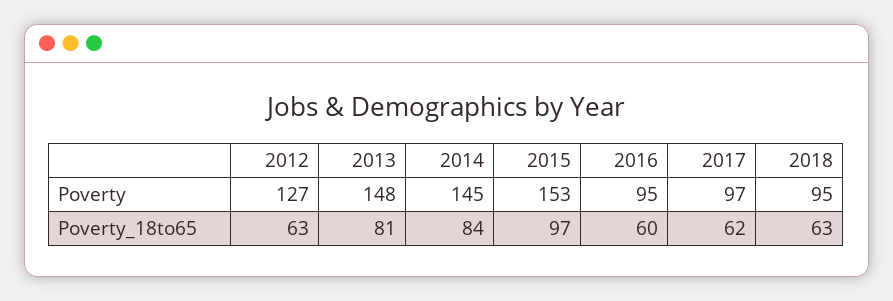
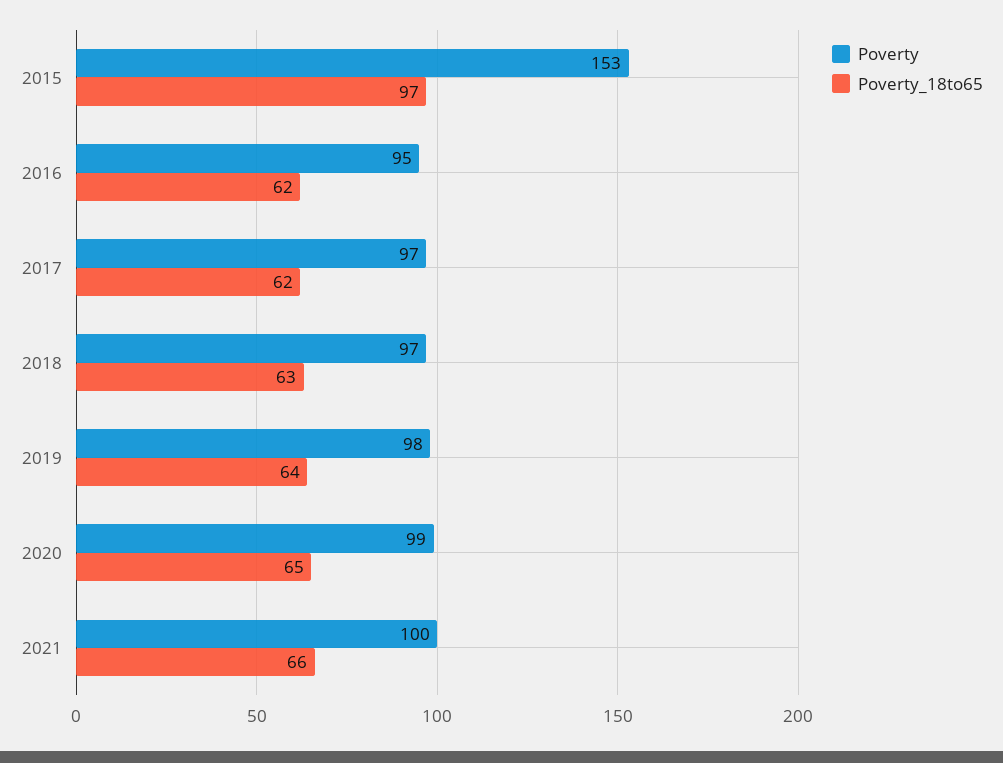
Poverty, 2012: 127 -> none
Poverty, 2013: 148 -> none
Poverty, 2014: 145 -> none
Poverty, 2018: 95 -> 97
Poverty_18to65, 2012: 63 -> none
Poverty_18to65, 2013: 81 -> none
Poverty_18to65, 2014: 84 -> none
Poverty_18to65, 2016: 60 -> 62
Poverty, 2019: none -> 98
Poverty_18to65, 2019: none -> 64
Poverty, 2020: none -> 99
Poverty_18to65, 2020: none -> 65
Poverty, 2021: none -> 100
Poverty_18to65, 2021: none -> 66

